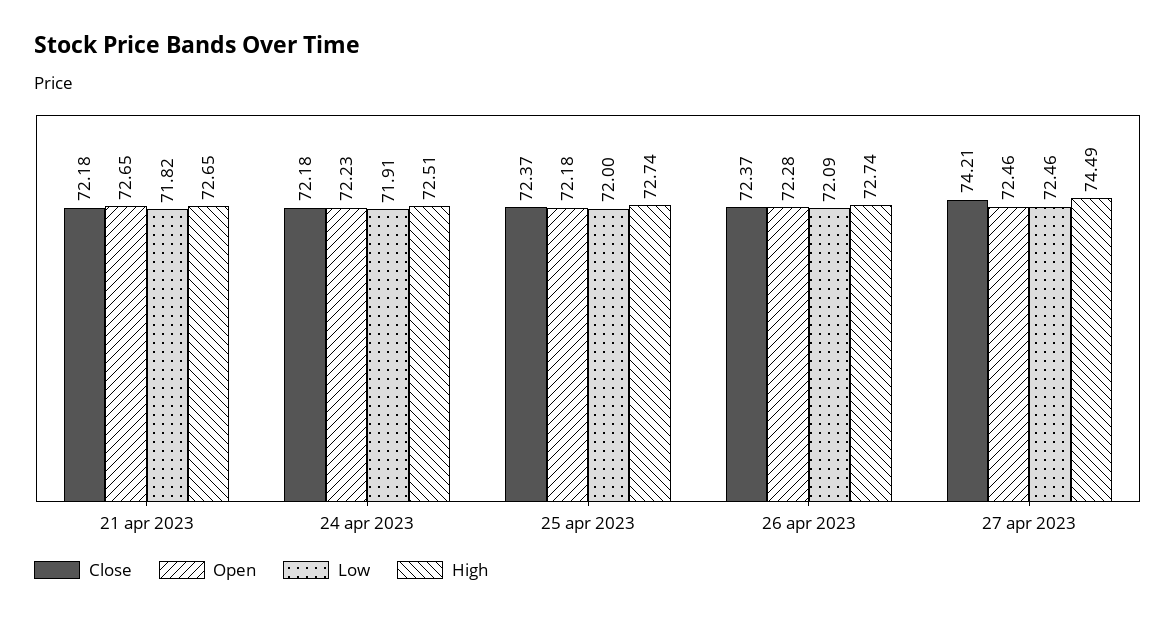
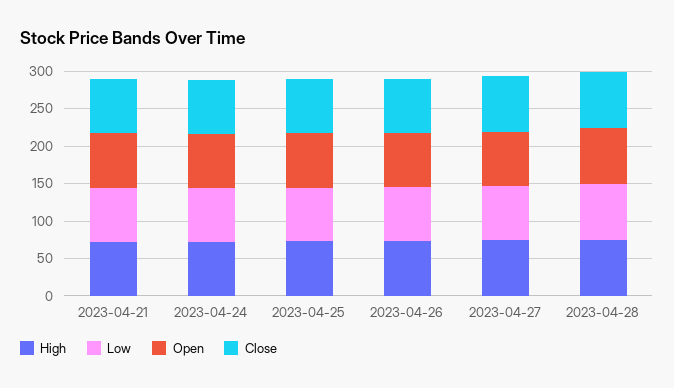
High, 2023-04-28: none -> 75
Low, 2023-04-28: none -> 75
Open, 2023-04-28: none -> 75
Close, 2023-04-28: none -> 75

